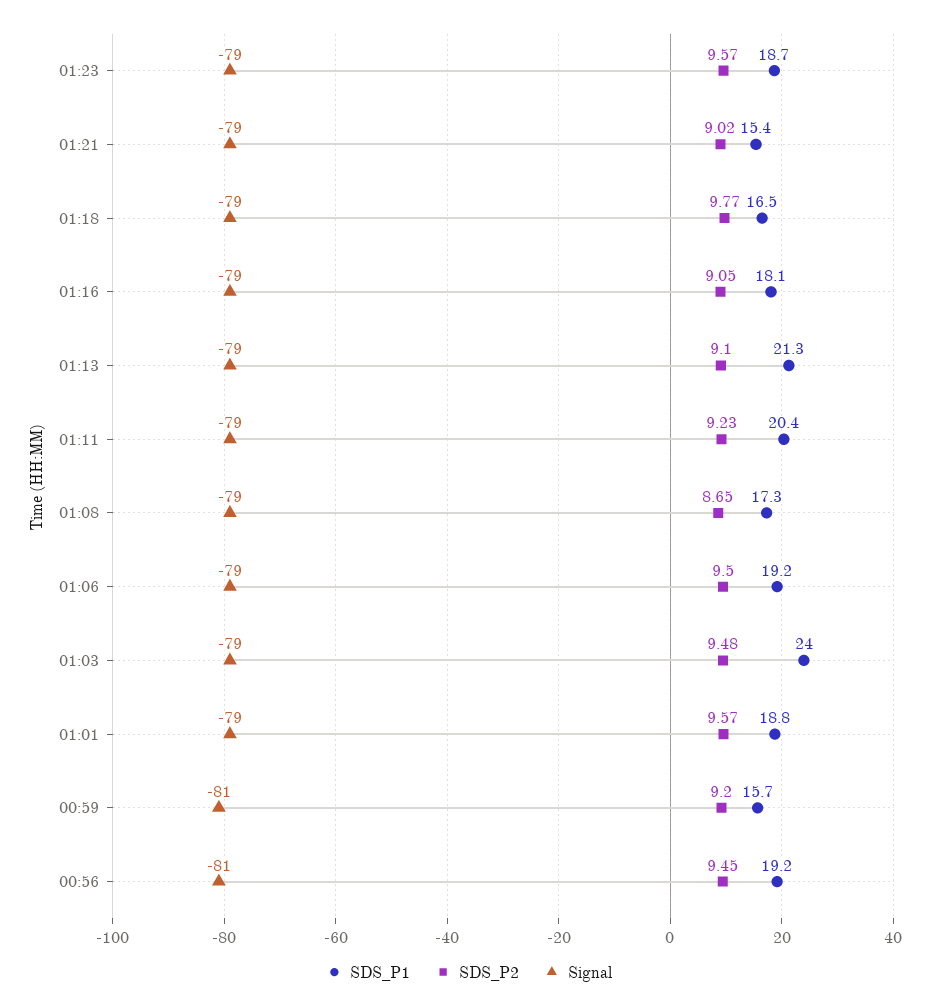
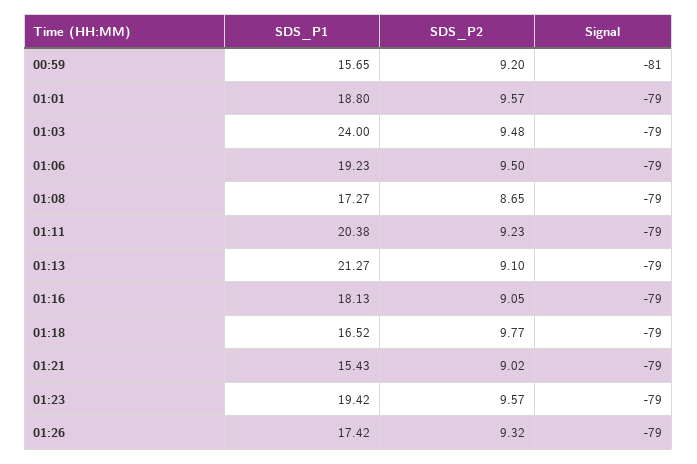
SDS_P1, 01:23: 18.7 -> 19.42
SDS_P1, 00:56: 19.2 -> none
SDS_P2, 00:56: 9.45 -> none
Signal, 00:56: -81 -> none
SDS_P1, 01:26: none -> 17.42
SDS_P2, 01:26: none -> 9.32
Signal, 01:26: none -> -79

